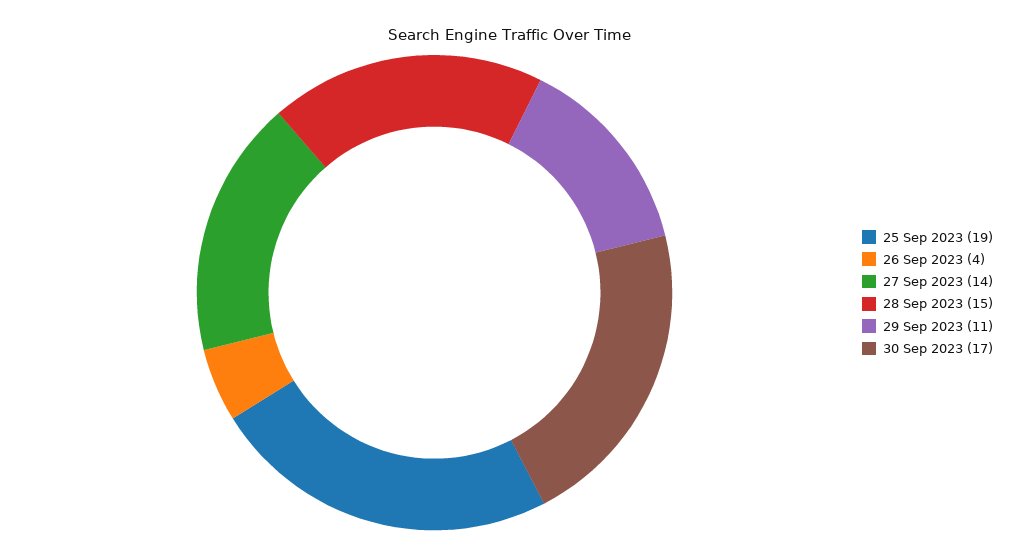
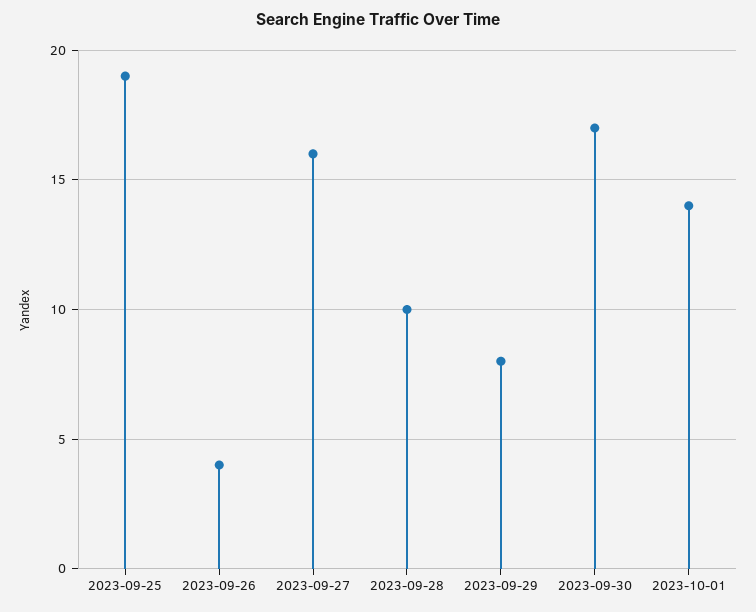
27 Sep 2023: 14 -> 16
28 Sep 2023: 15 -> 10
29 Sep 2023: 11 -> 8
2023-10-01: none -> 14

